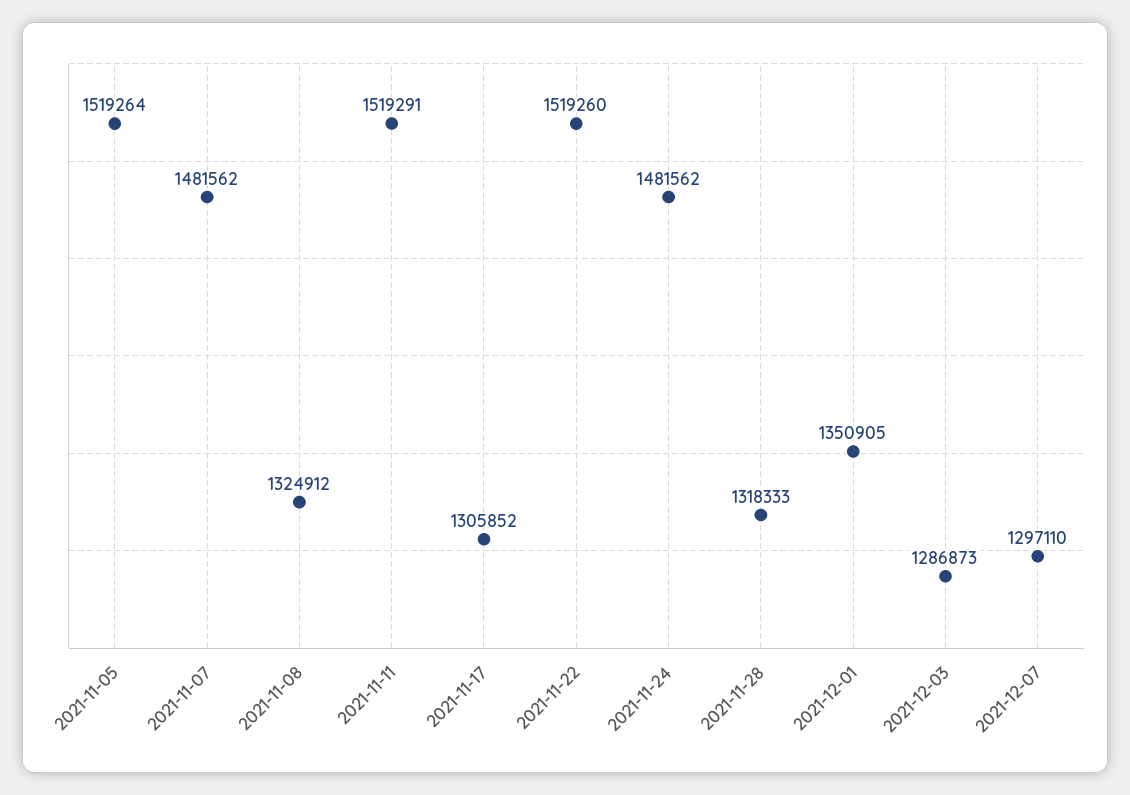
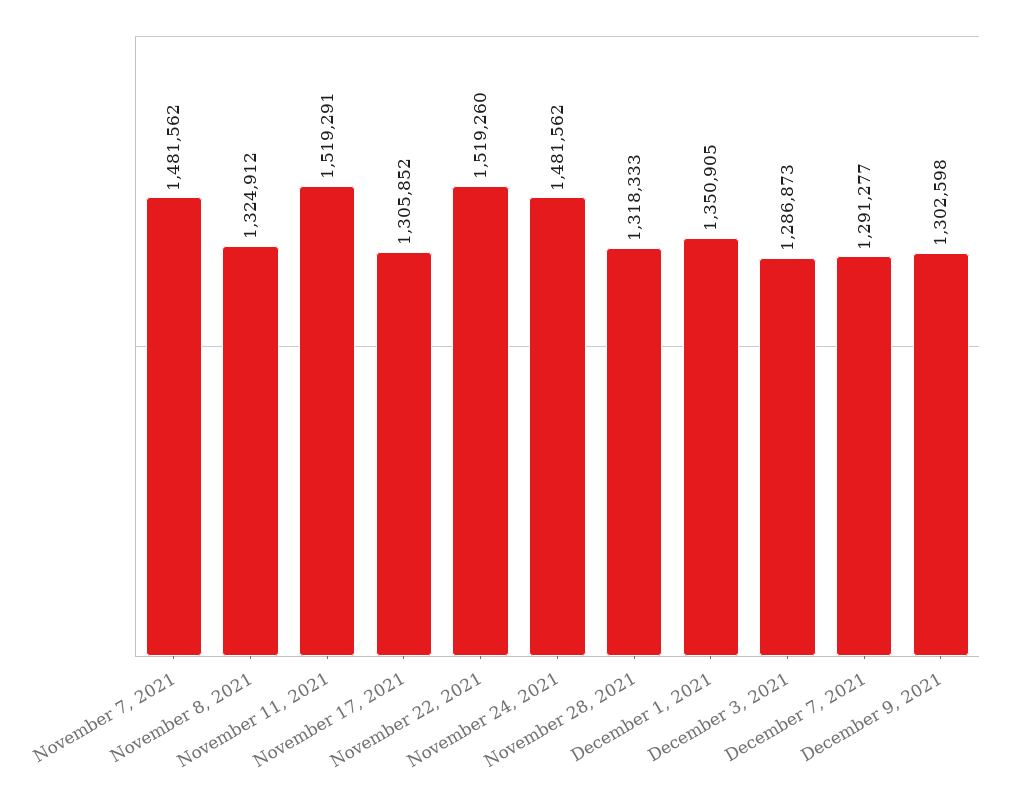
2021-11-05: 1519264 -> none
2021-12-07: 1297110 -> 1291277
December 9, 2021: none -> 1302598

